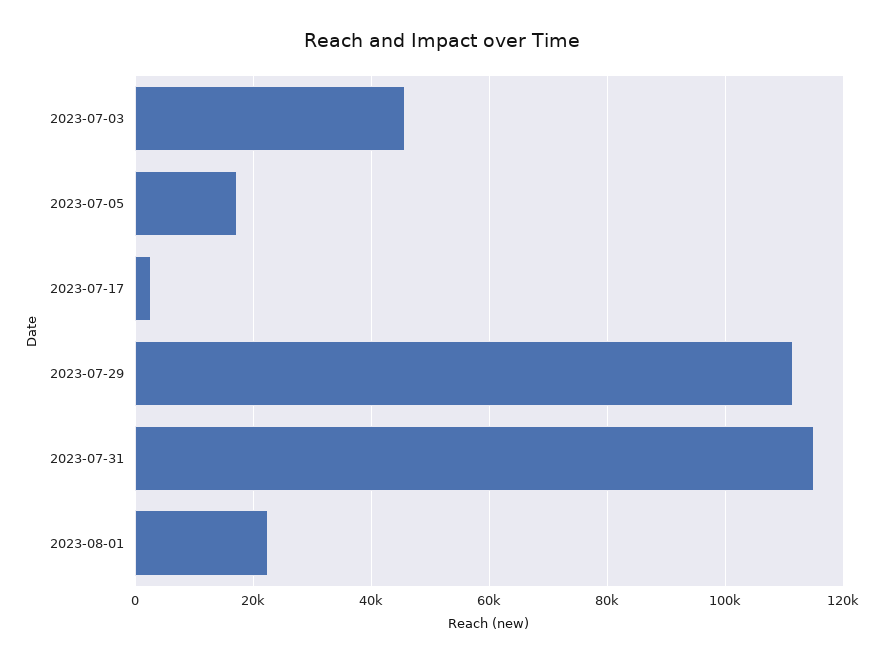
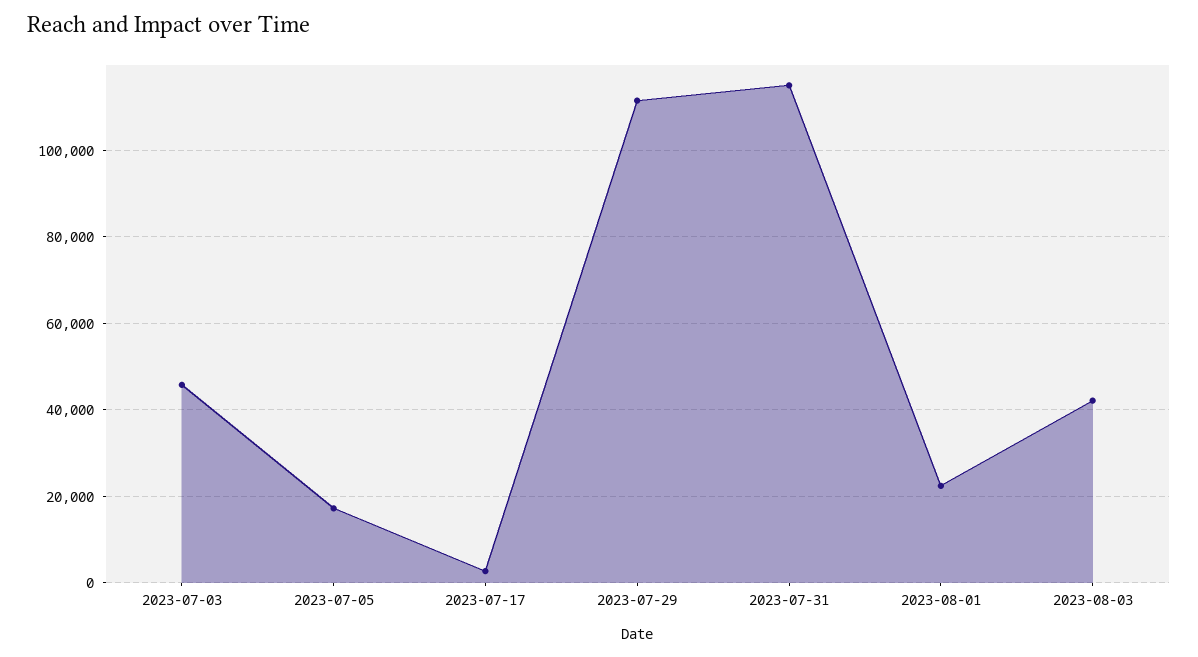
2023-08-03: none -> 42000

